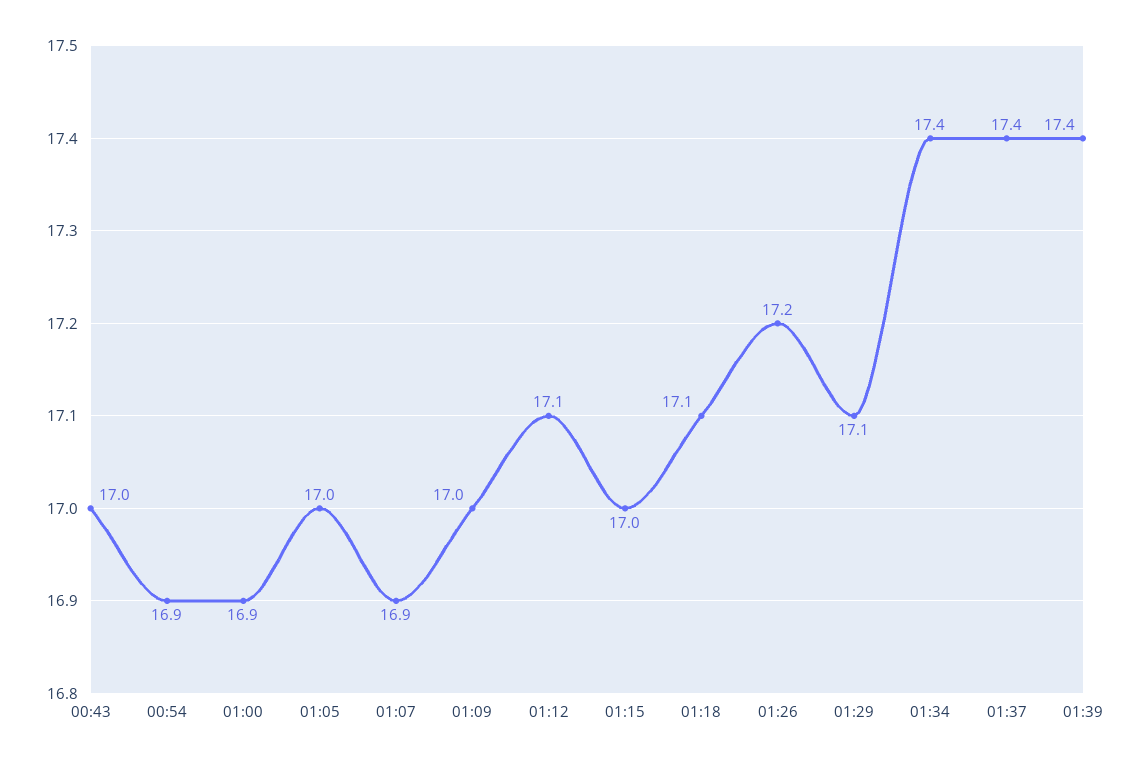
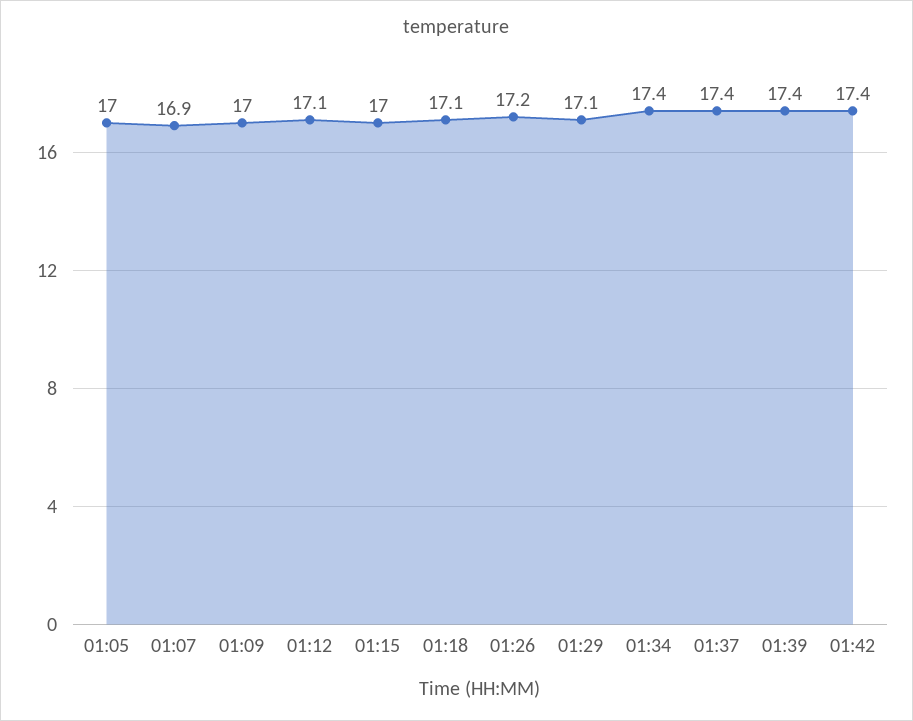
00:43: 17 -> none
00:54: 16.9 -> none
01:00: 16.9 -> none
01:42: none -> 17.4

